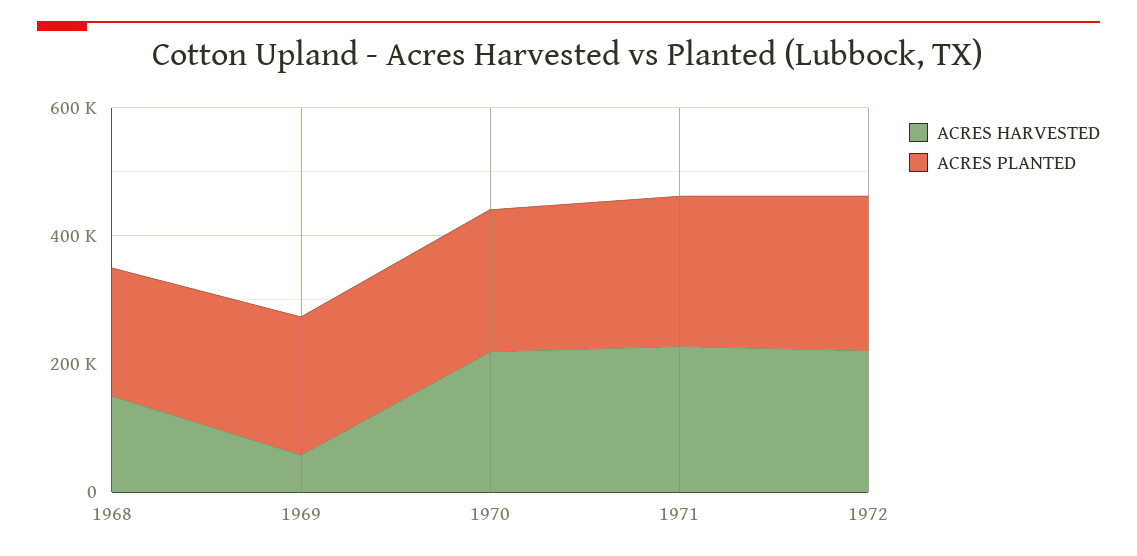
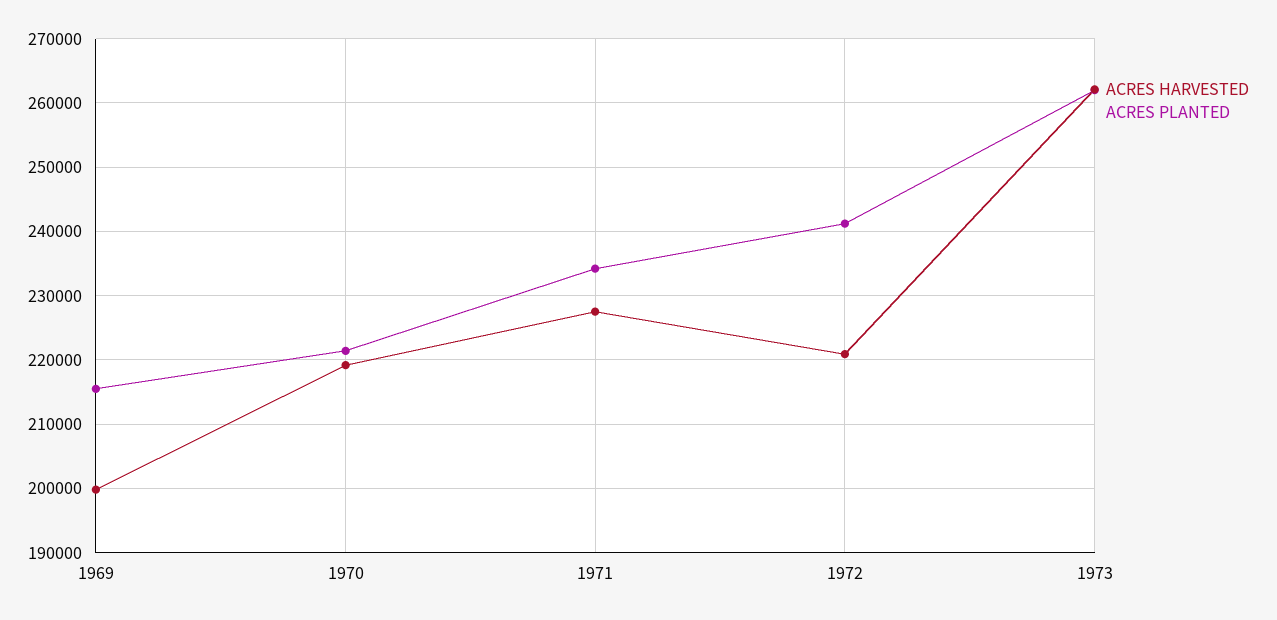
ACRES HARVESTED, 1968: 150000 -> none
ACRES PLANTED, 1968: 200000 -> none
ACRES HARVESTED, 1969: 50000 -> 200000
ACRES HARVESTED, 1973: none -> 262000
ACRES PLANTED, 1973: none -> 262000

